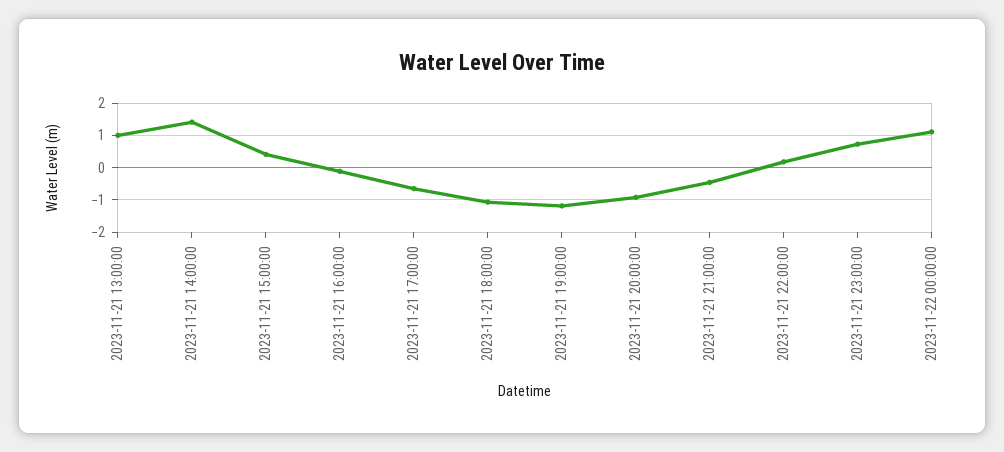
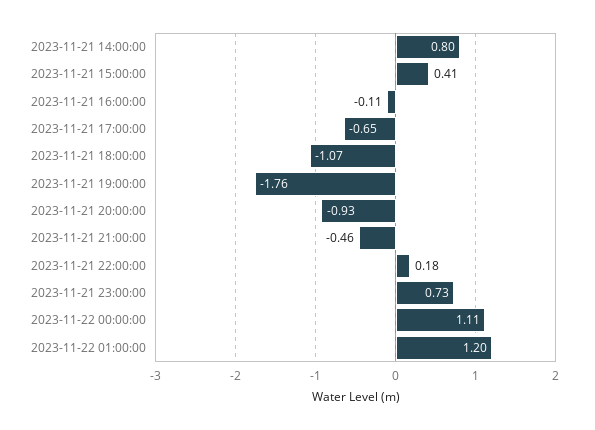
2023-11-21 13:00:00: 1 -> none
2023-11-21 14:00:00: 1.4 -> 0.8
2023-11-21 19:00:00: -1.2 -> -1.76
2023-11-22 01:00:00: none -> 1.2

